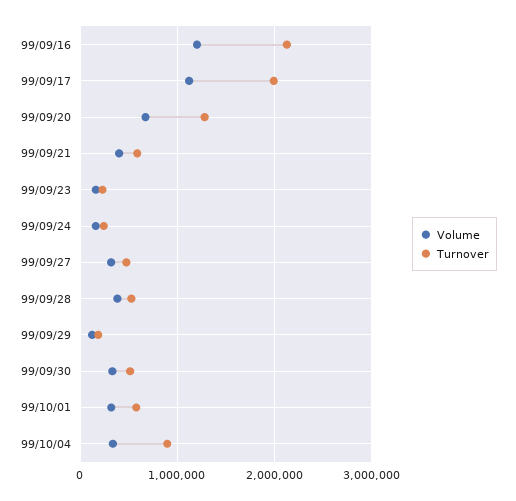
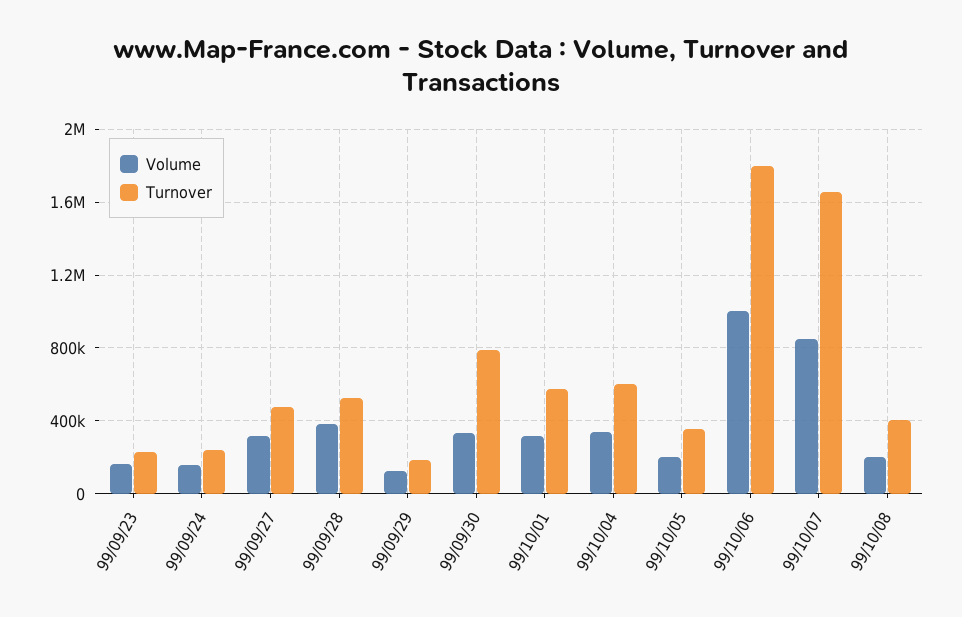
Volume, 99/09/16: 1200000 -> none
Turnover, 99/09/16: 2100000 -> none
Volume, 99/09/17: 1100000 -> none
Turnover, 99/09/17: 2000000 -> none
Volume, 99/09/20: 700000 -> none
Turnover, 99/09/20: 1300000 -> none
Volume, 99/09/21: 400000 -> none
Turnover, 99/09/21: 600000 -> none
Turnover, 99/09/30: 500000 -> 800000
Turnover, 99/10/04: 900000 -> 600000
Volume, 99/10/05: none -> 200000
Turnover, 99/10/05: none -> 350000
Volume, 99/10/06: none -> 1000000
Turnover, 99/10/06: none -> 1800000
Volume, 99/10/07: none -> 850000
Turnover, 99/10/07: none -> 1650000
Volume, 99/10/08: none -> 200000
Turnover, 99/10/08: none -> 400000

